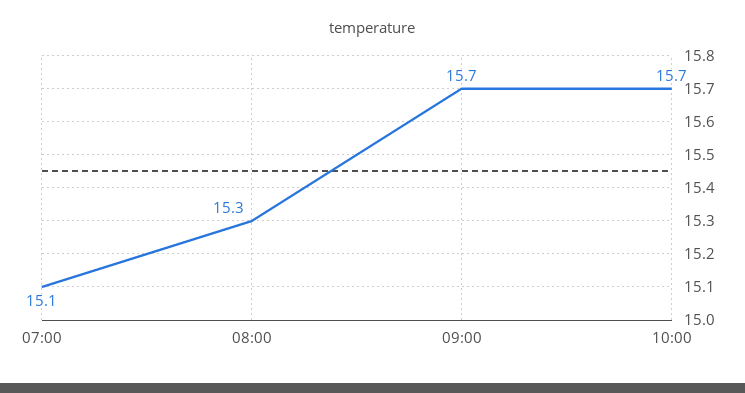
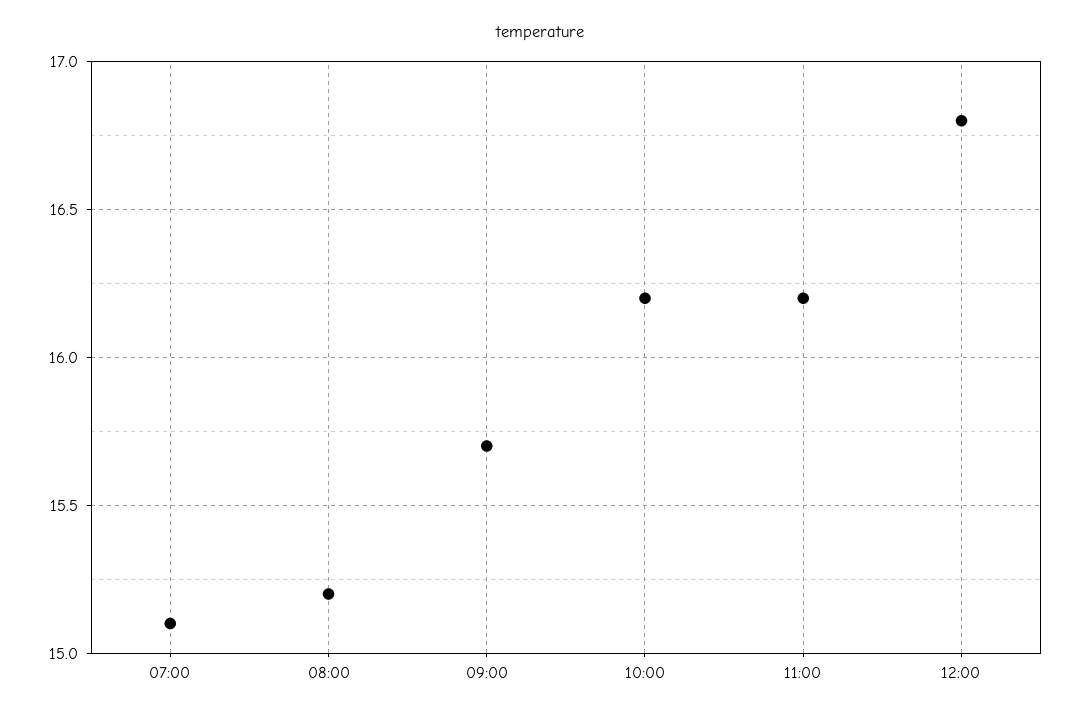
08:00: 15.3 -> 15.2
10:00: 15.7 -> 16.2
11:00: none -> 16.2
12:00: none -> 16.8

